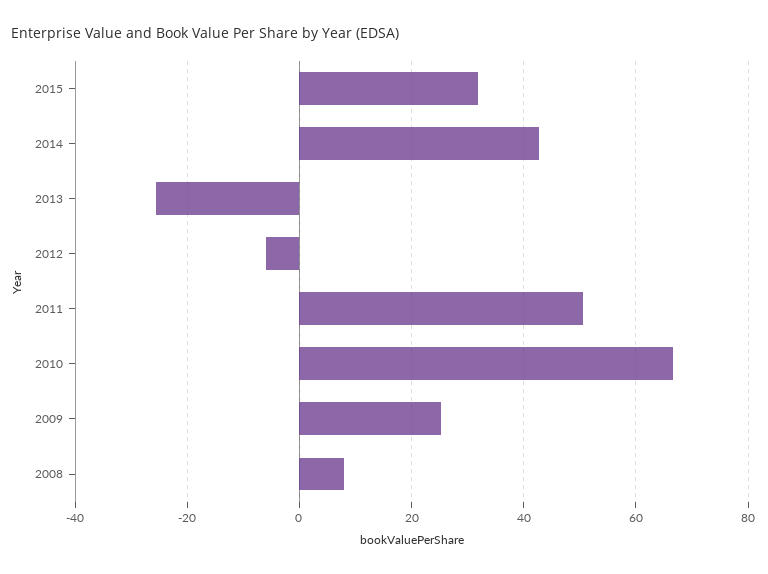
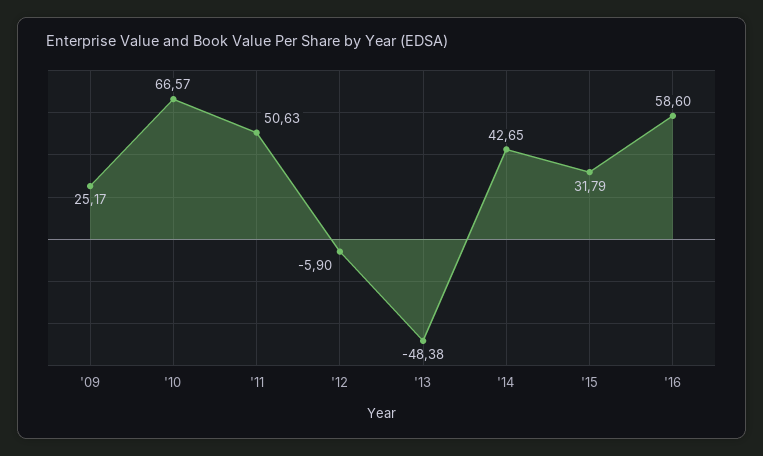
2013: -26 -> -48.38
2008: 8 -> none
'16: none -> 58.6

